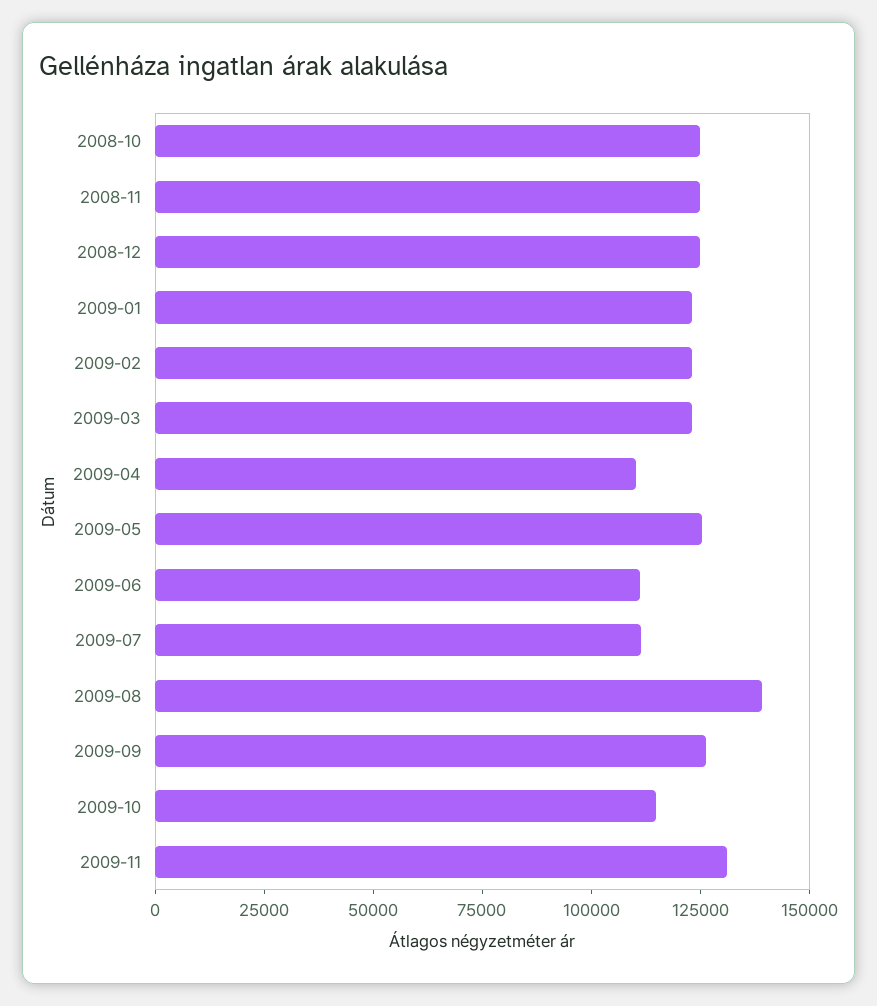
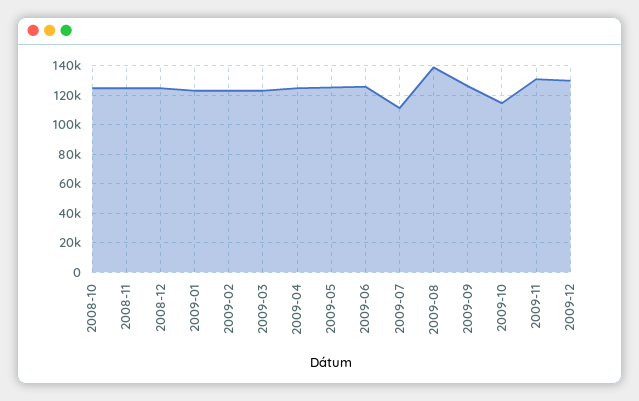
2009-04: 110000 -> 125000
2009-06: 110000 -> 125000
2009-12: none -> 130000

